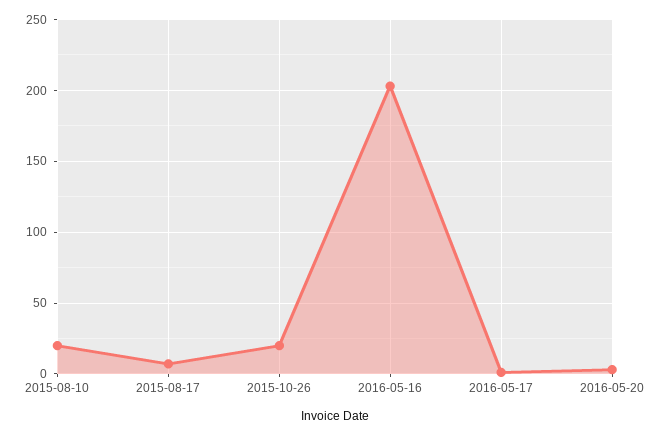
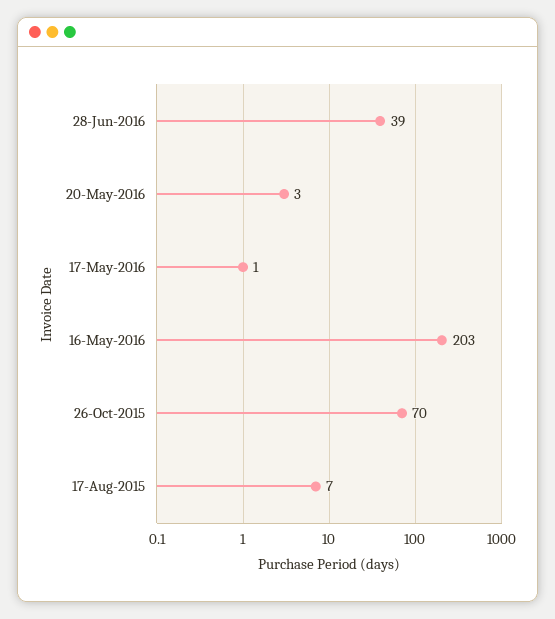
2015-08-10: 20 -> none
2015-10-26: 20 -> 70
28-Jun-2016: none -> 39

